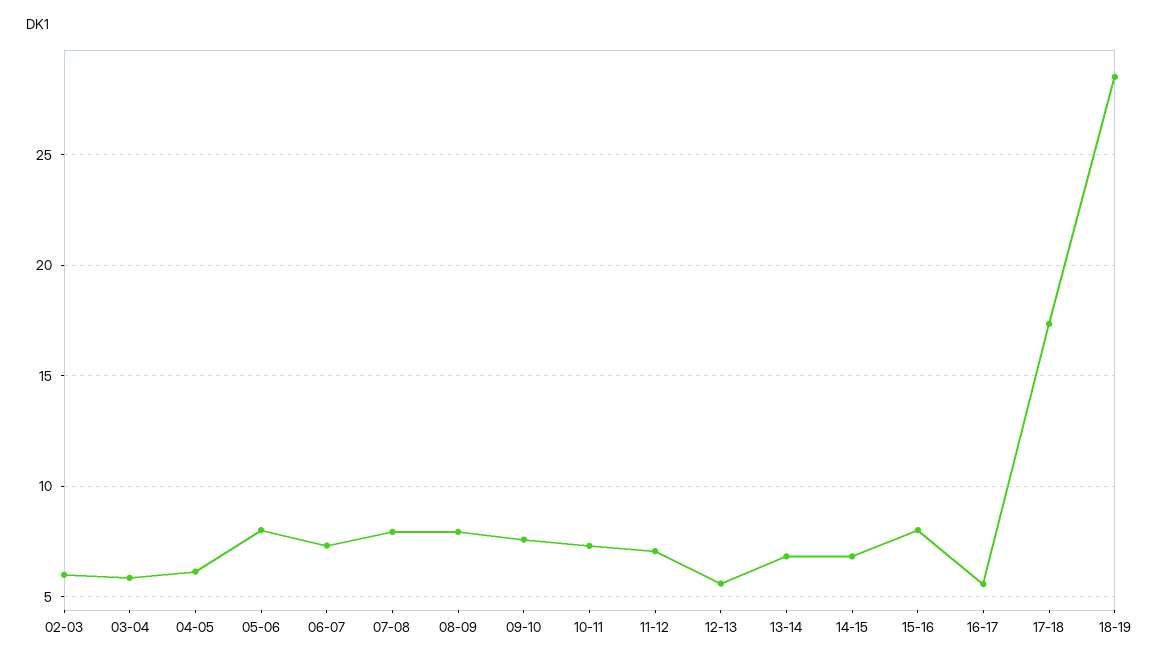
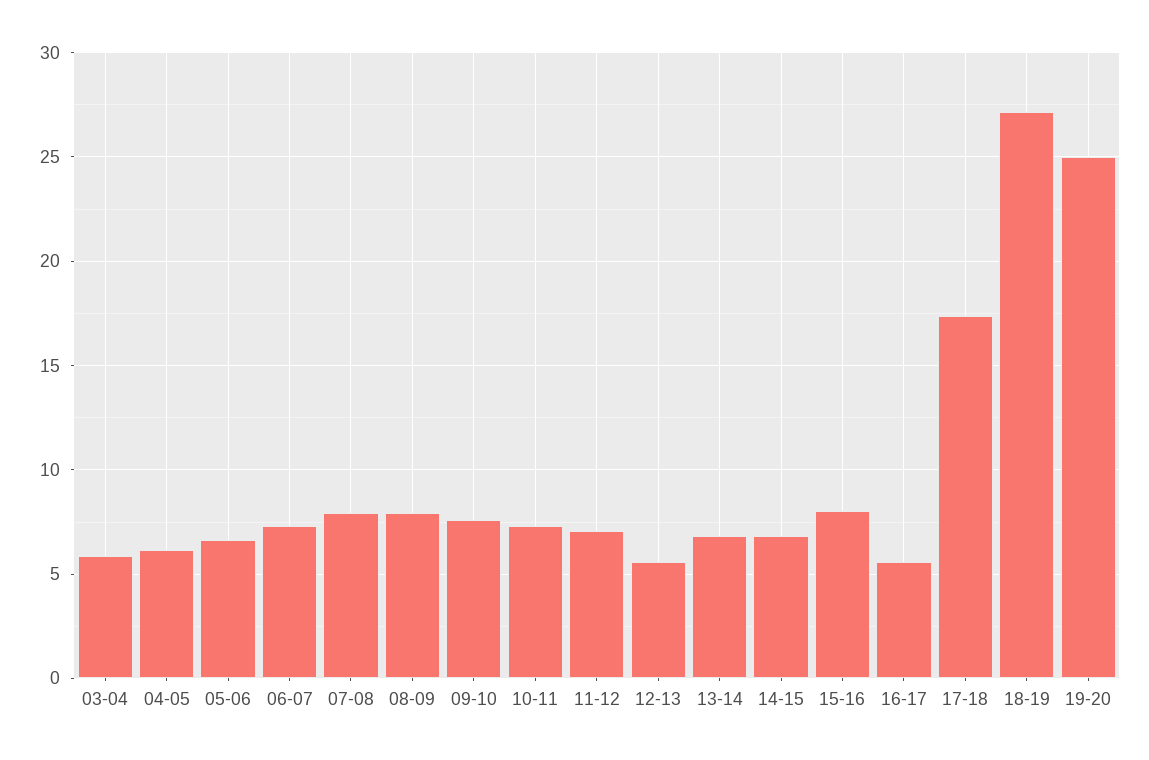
02-03: 6 -> none
05-06: 8 -> 6.5
18-19: 28.5 -> 27
19-20: none -> 25

